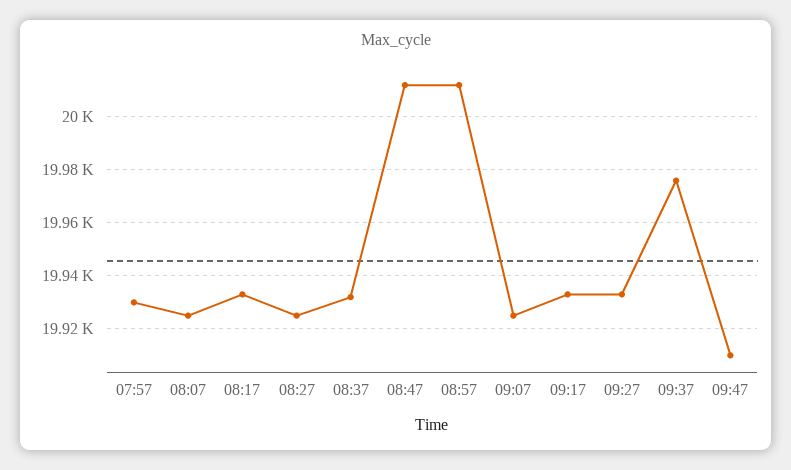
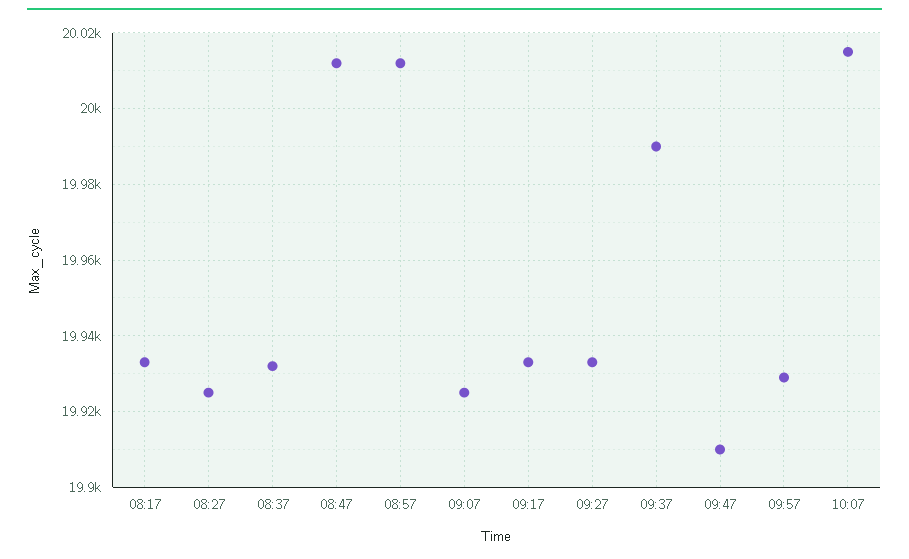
07:57: 19930 -> none
08:07: 19925 -> none
09:37: 19975 -> 19990
09:57: none -> 19930
10:07: none -> 20015

